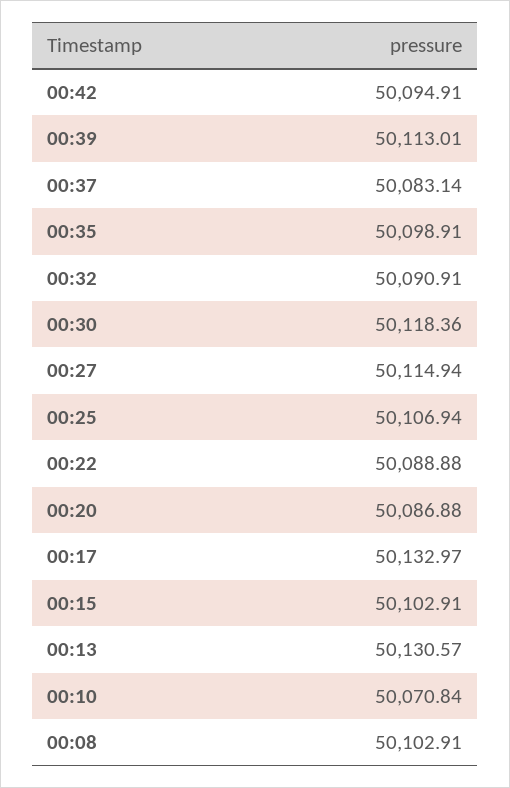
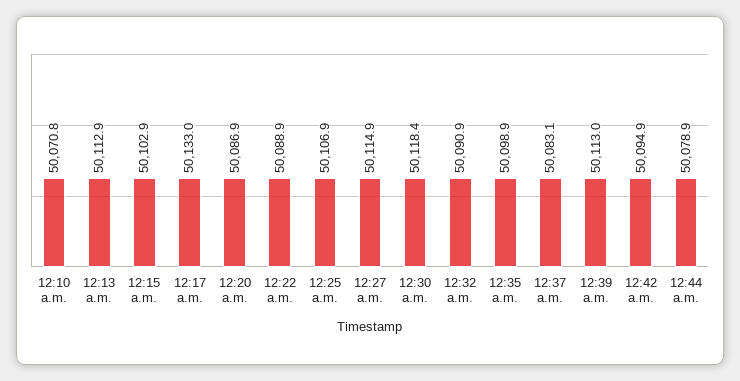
00:13: 50130.57 -> 50112.9
00:08: 50102.91 -> none
12:44 a.m.: none -> 50078.9

